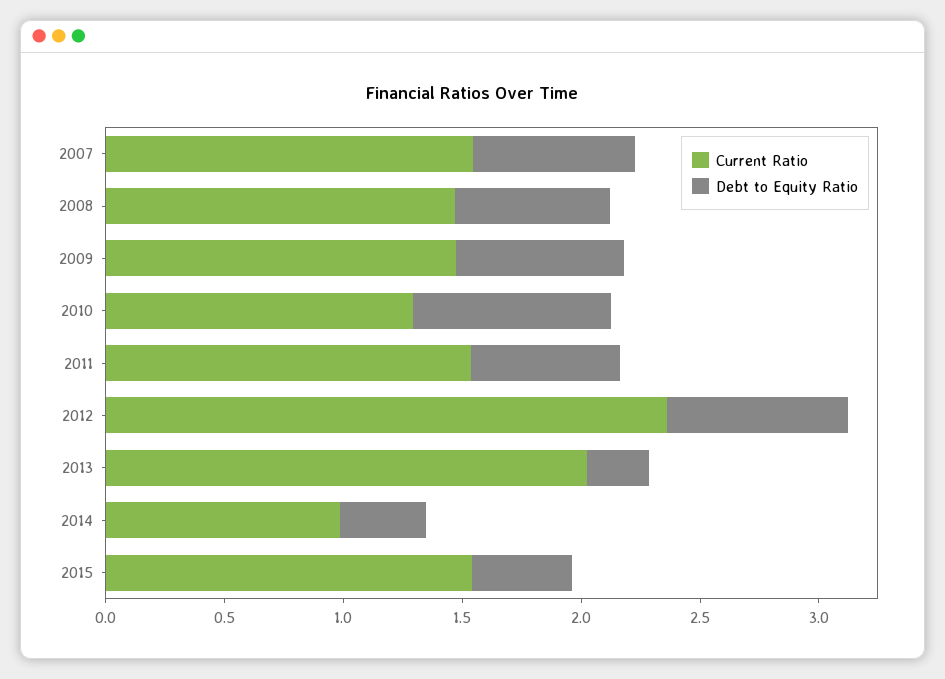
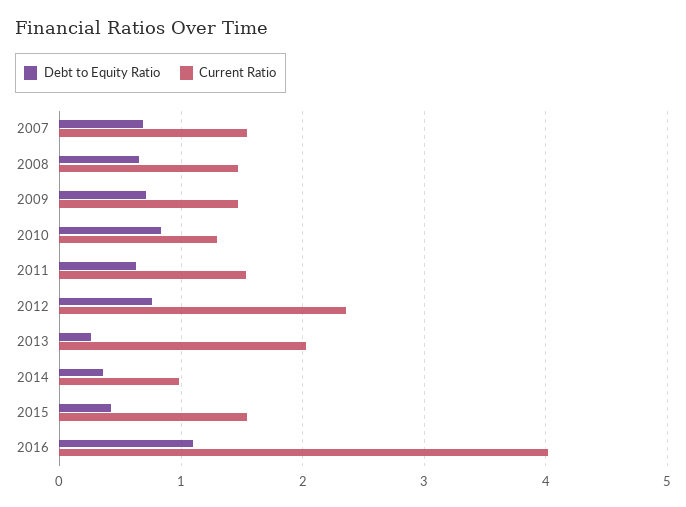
Debt to Equity Ratio, 2016: none -> 1.1
Current Ratio, 2016: none -> 4

